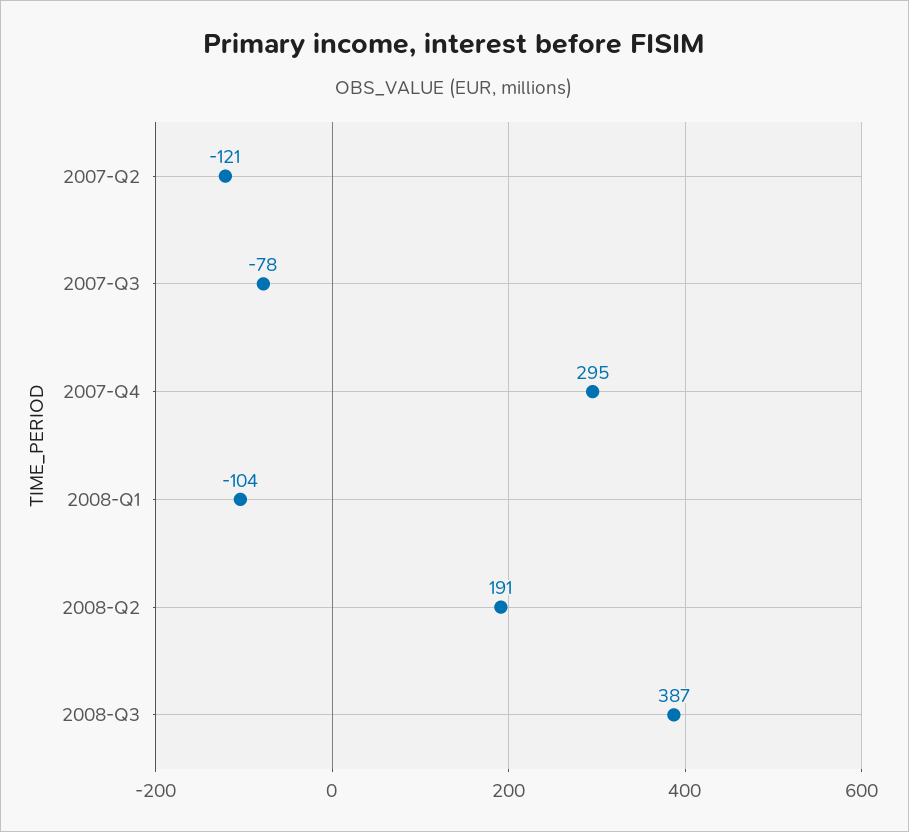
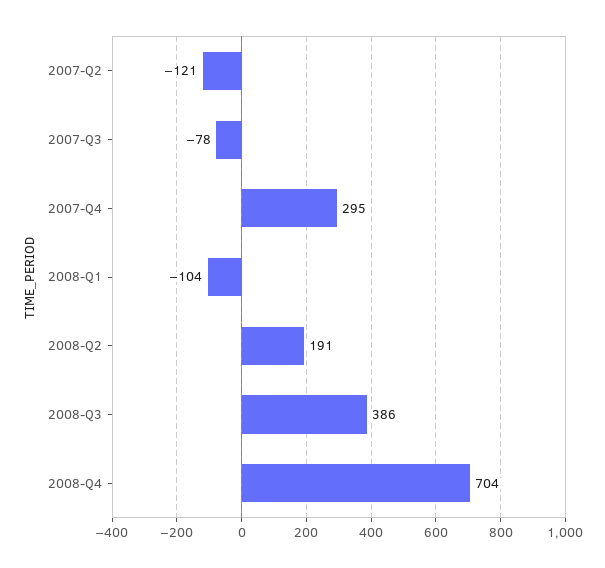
2008-Q3: 387 -> 386
2008-Q4: none -> 704

